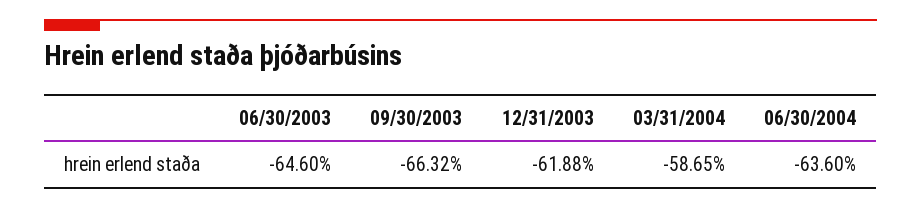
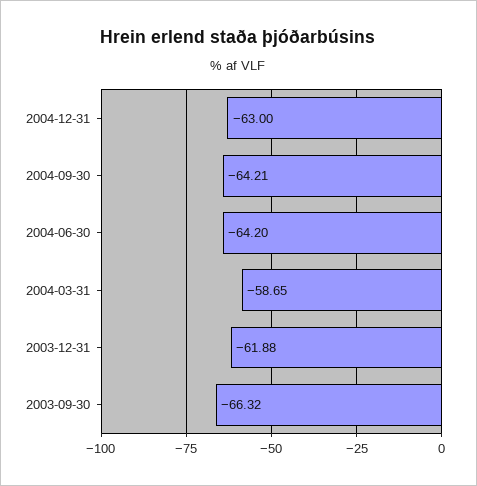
06/30/2003: -64.6 -> none
06/30/2004: -63.6 -> -64.2
2004-12-31: none -> -63
2004-09-30: none -> -64.21

